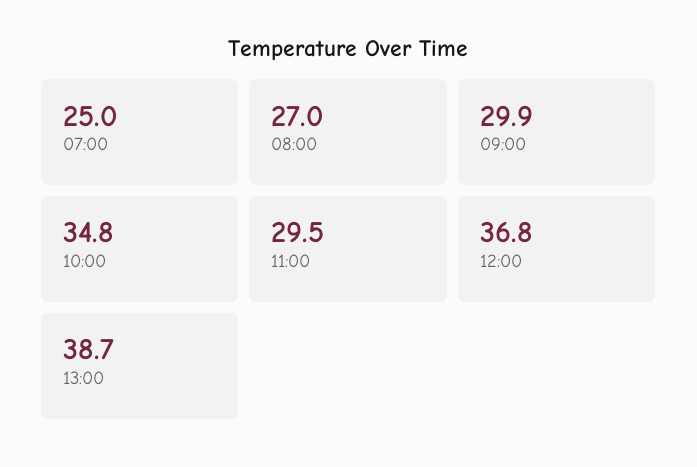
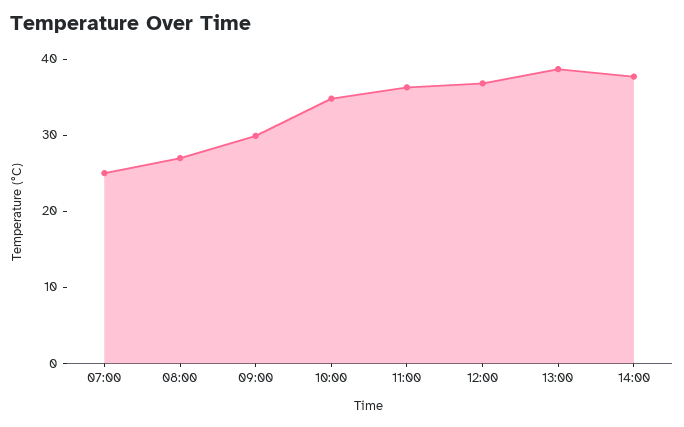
11:00: 29.5 -> 36
14:00: none -> 38

